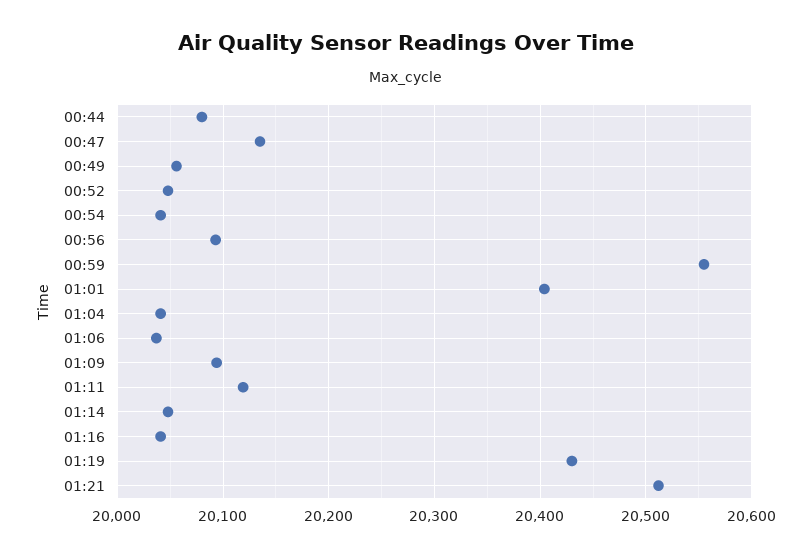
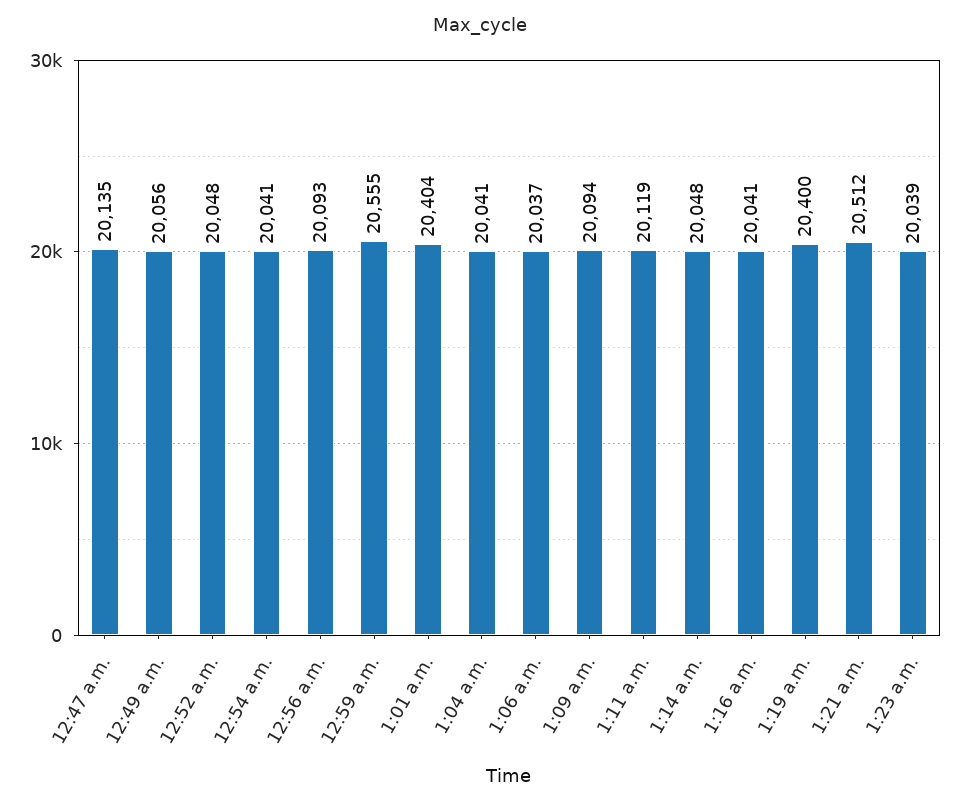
00:44: 20080 -> none
01:19: 20430 -> 20400
1:23 a.m.: none -> 20039

